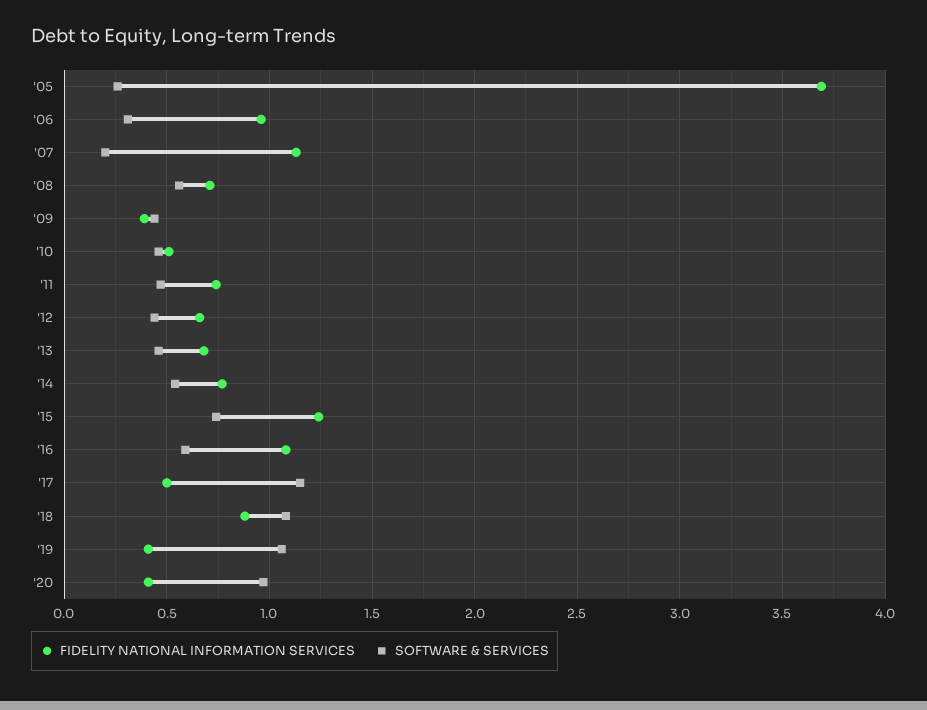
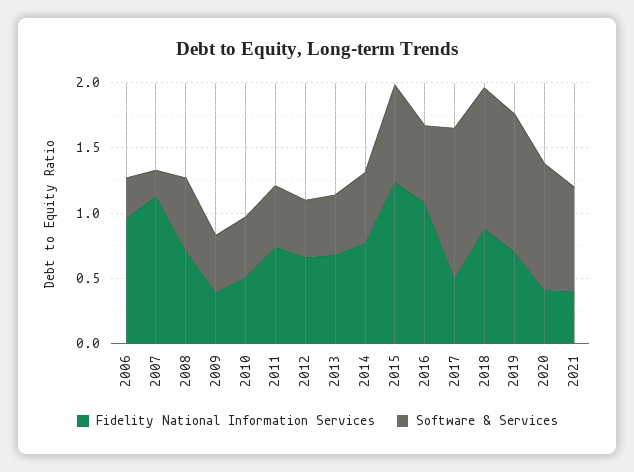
FIDELITY NATIONAL INFORMATION SERVICES, '05: 3.7 -> none
SOFTWARE & SERVICES, '05: 0.25 -> none
FIDELITY NATIONAL INFORMATION SERVICES, '19: 0.4 -> 0.7
FIDELITY NATIONAL INFORMATION SERVICES, 2021: none -> 0.4
SOFTWARE & SERVICES, 2021: none -> 0.8

